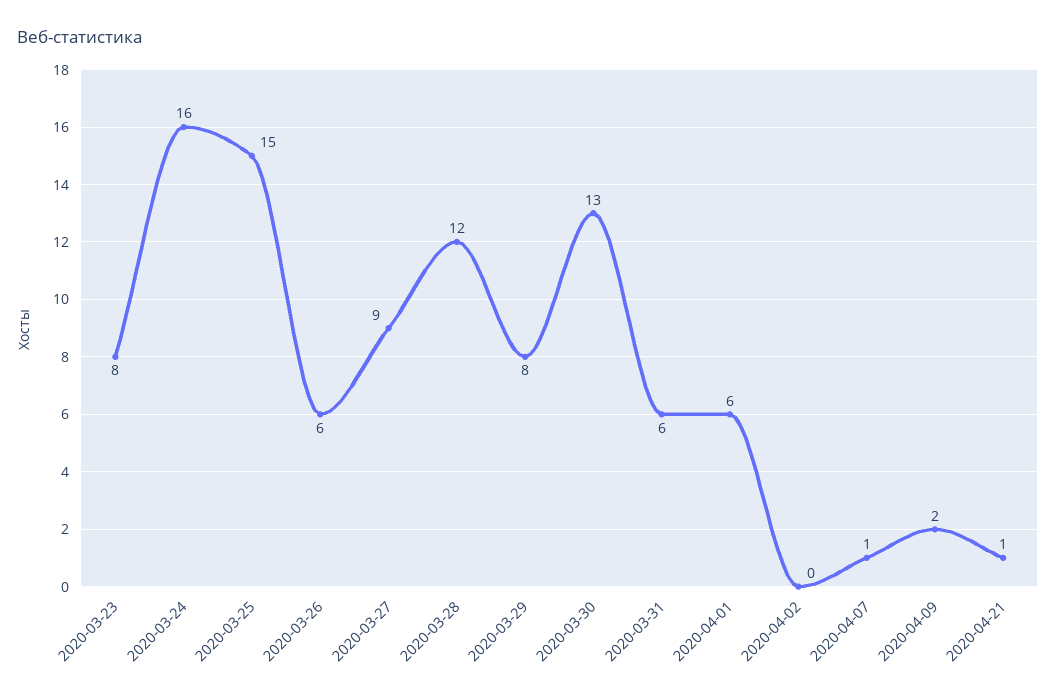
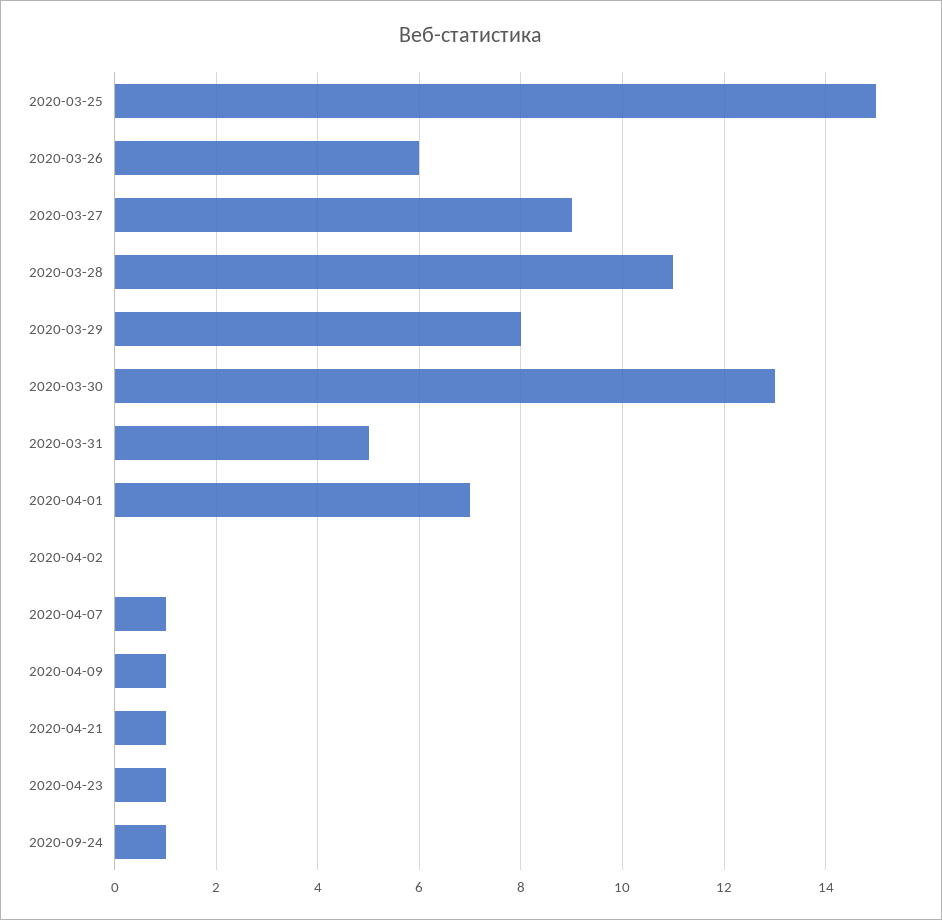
2020-03-23: 8 -> none
2020-03-24: 16 -> none
2020-03-28: 12 -> 11
2020-03-31: 6 -> 5
2020-04-01: 6 -> 7
2020-04-09: 2 -> 1
2020-04-23: none -> 1
2020-09-24: none -> 1

